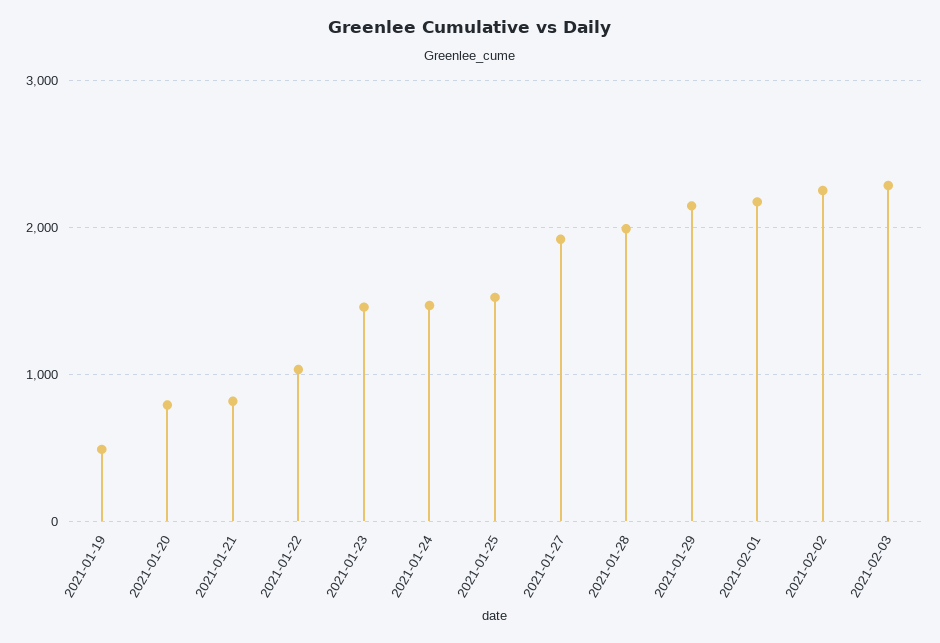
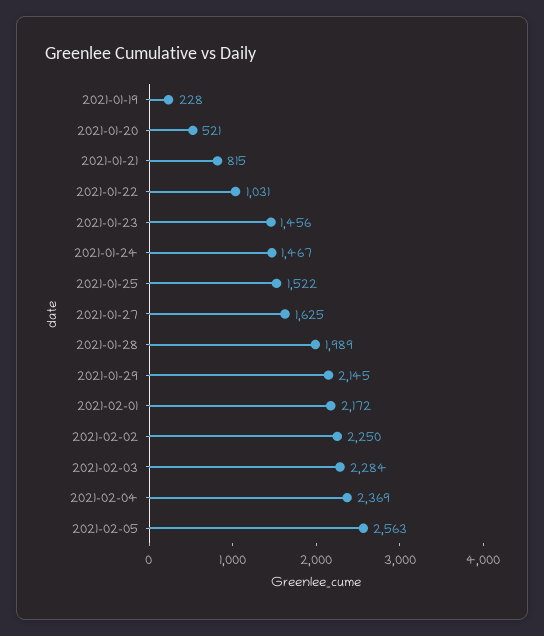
2021-01-19: 500 -> 228
2021-01-20: 800 -> 521
2021-01-27: 1900 -> 1625
2021-02-04: none -> 2369
2021-02-05: none -> 2563

